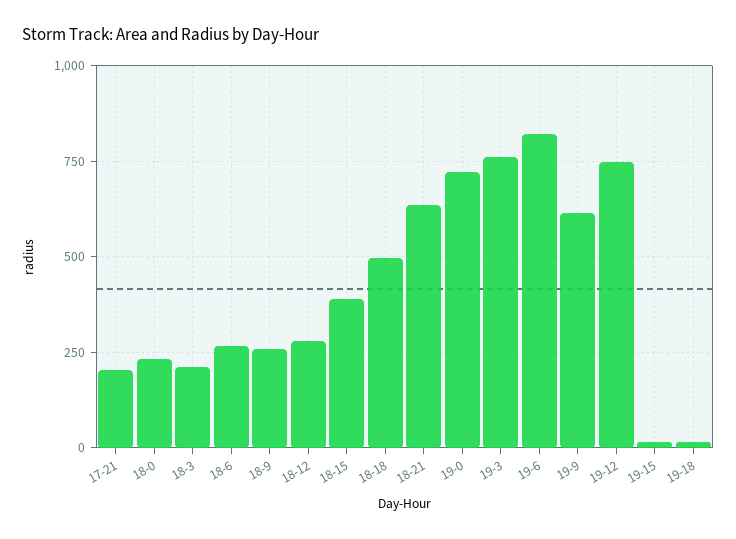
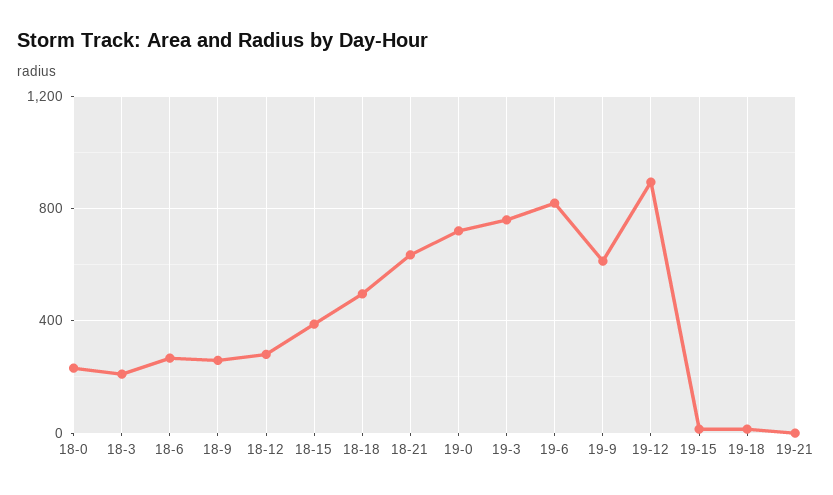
17-21: 200 -> none
19-12: 750 -> 900
19-21: none -> 0

